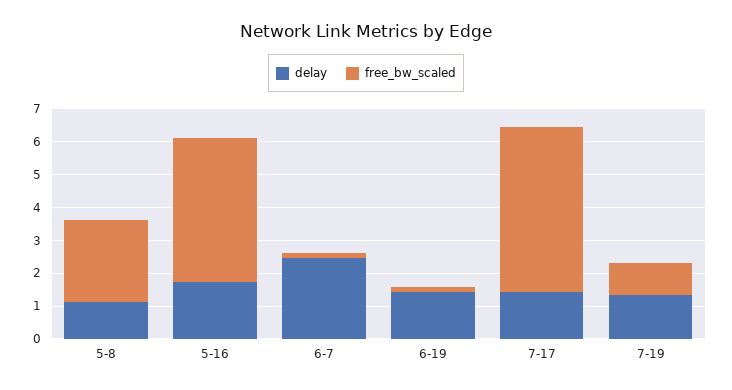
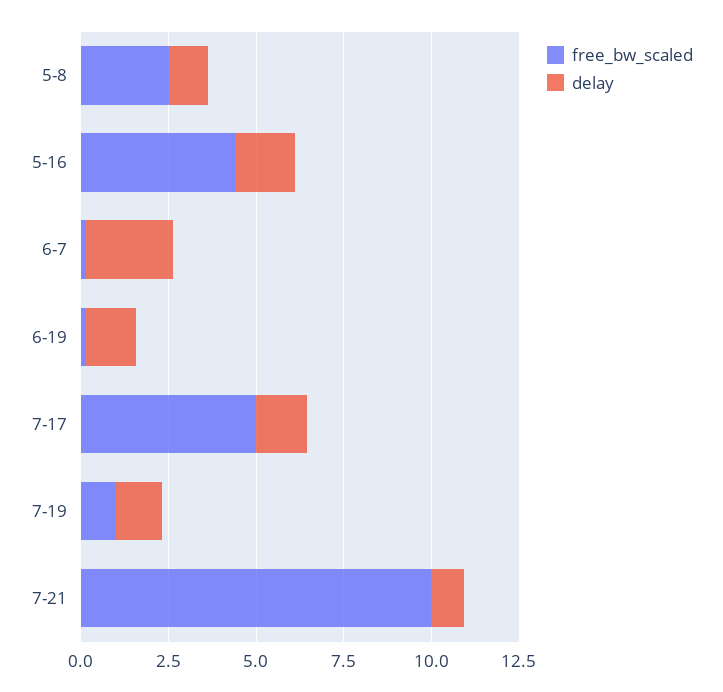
free_bw_scaled, 7-21: none -> 10
delay, 7-21: none -> 1

